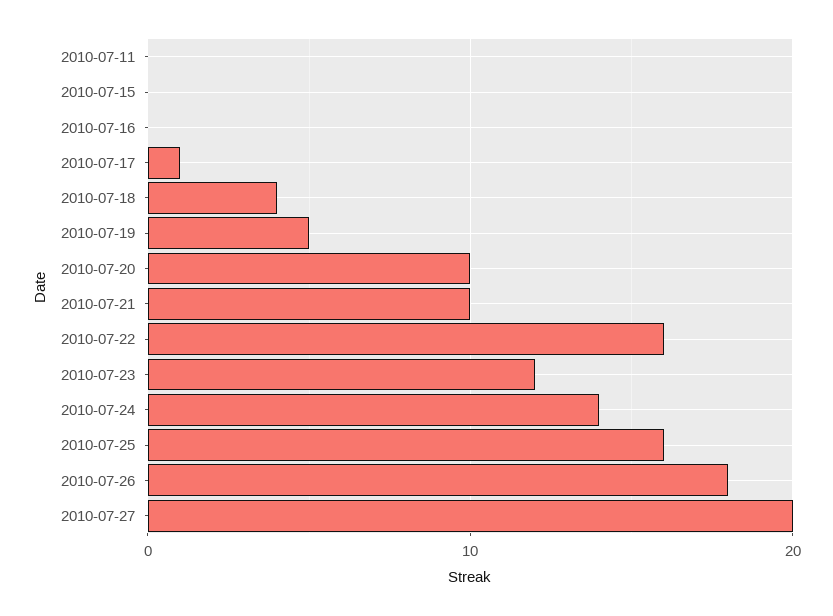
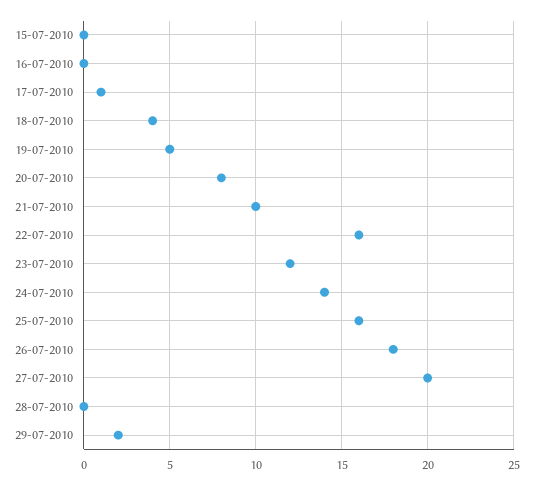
2010-07-11: 0 -> none
2010-07-20: 10 -> 8
28-07-2010: none -> 0
29-07-2010: none -> 2

